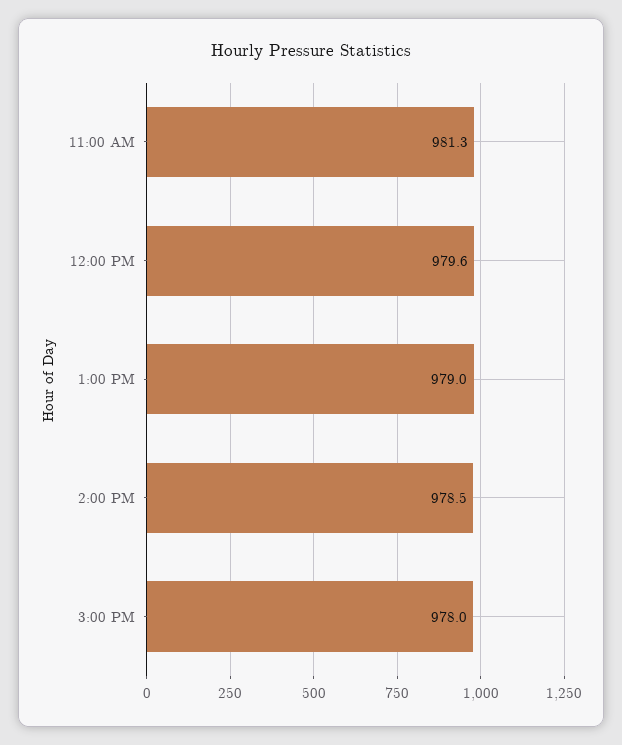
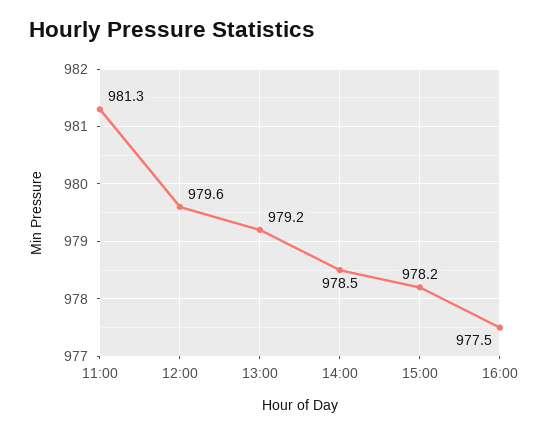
1:00 PM: 979 -> 979.2
3:00 PM: 978 -> 978.2
16:00: none -> 977.5

